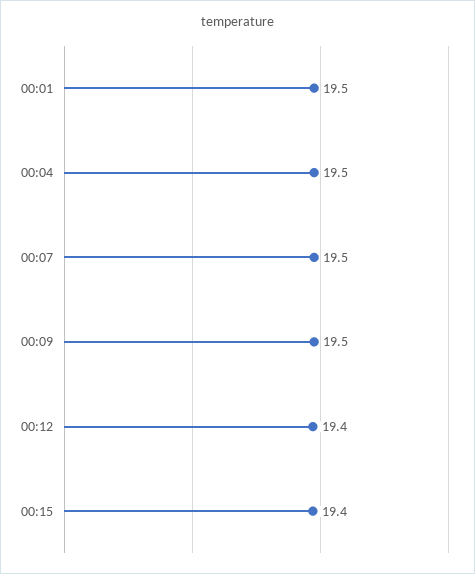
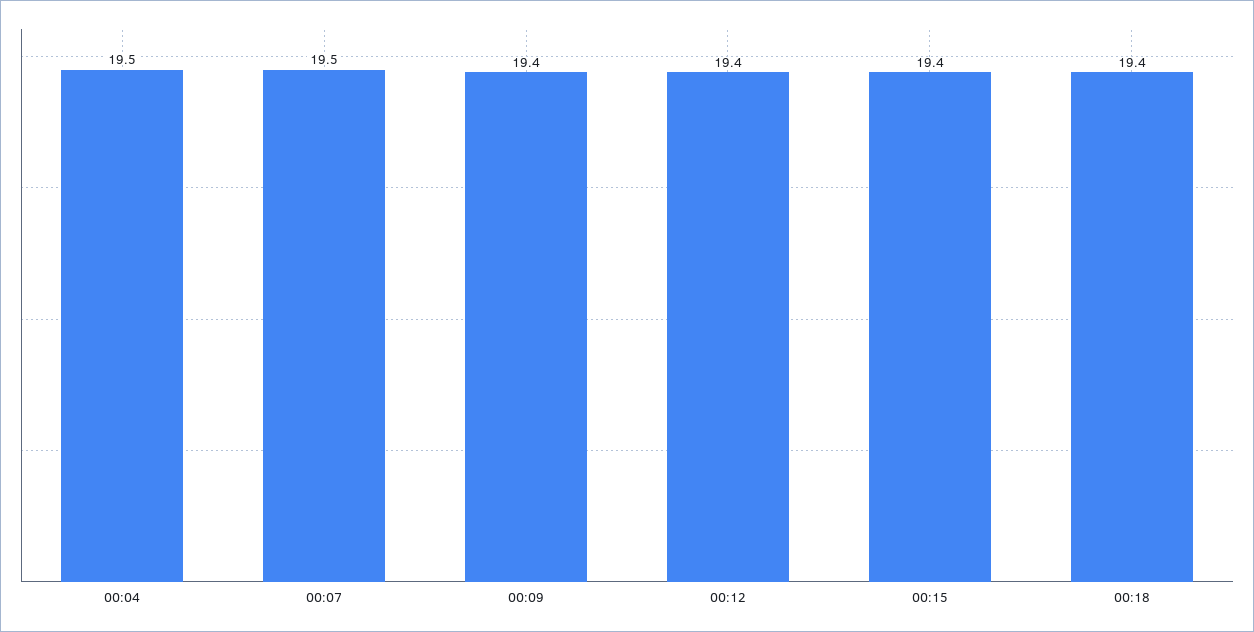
00:01: 19.5 -> none
00:09: 19.5 -> 19.4
00:18: none -> 19.4

